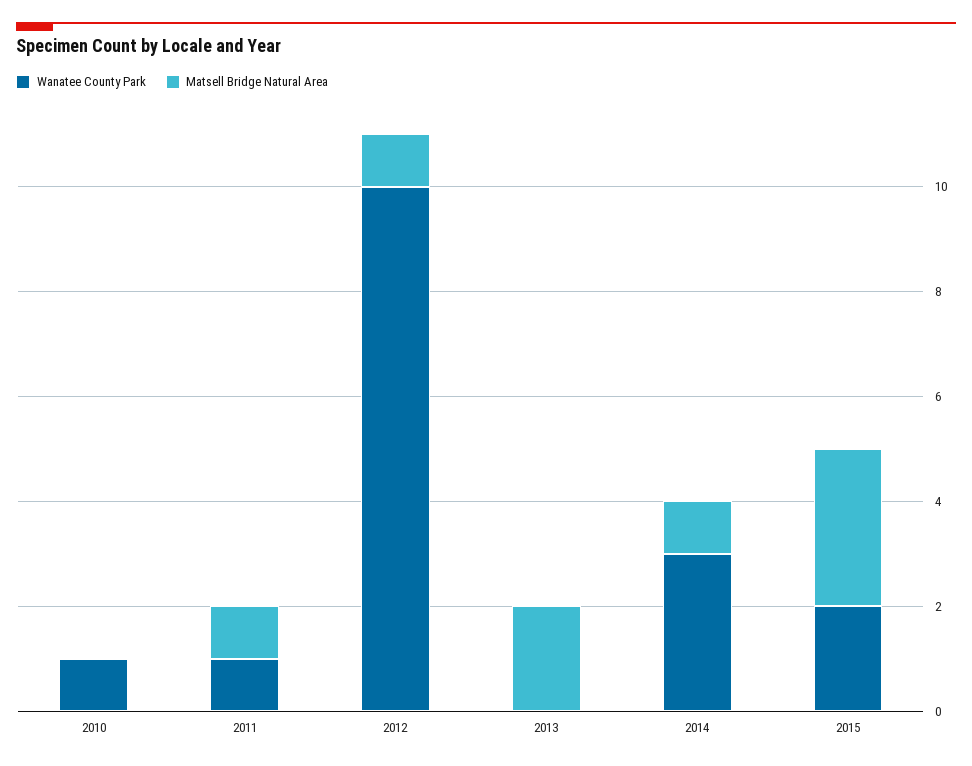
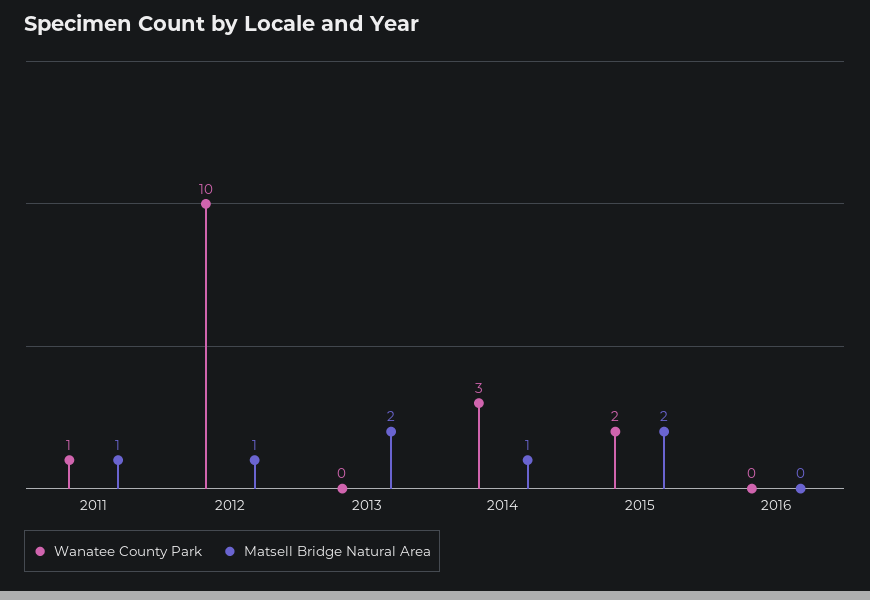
Wanatee County Park, 2010: 1 -> none
Matsell Bridge Natural Area, 2010: 0 -> none
Matsell Bridge Natural Area, 2015: 3 -> 2
Wanatee County Park, 2016: none -> 0
Matsell Bridge Natural Area, 2016: none -> 0

